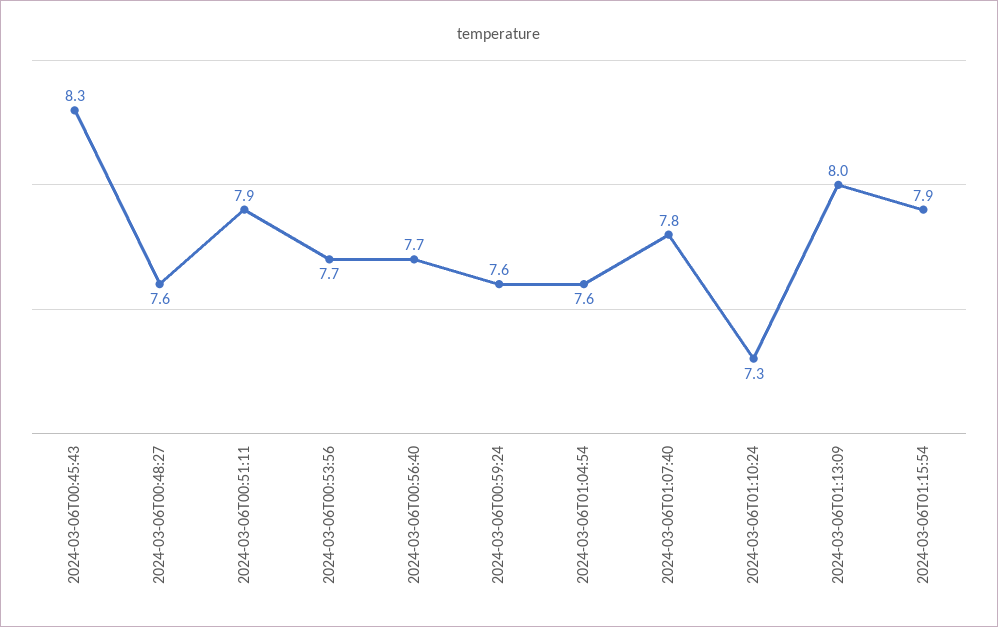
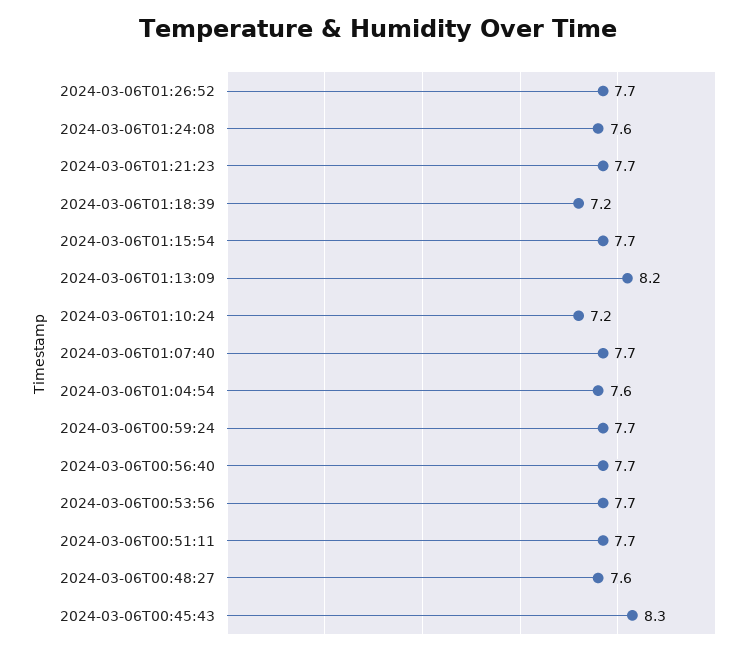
2024-03-06T00:51:11: 7.9 -> 7.7
2024-03-06T00:59:24: 7.6 -> 7.7
2024-03-06T01:07:40: 7.8 -> 7.7
2024-03-06T01:10:24: 7.3 -> 7.2
2024-03-06T01:13:09: 8 -> 8.2
2024-03-06T01:15:54: 7.9 -> 7.7
2024-03-06T01:26:52: none -> 7.7
2024-03-06T01:24:08: none -> 7.6
2024-03-06T01:21:23: none -> 7.7
2024-03-06T01:18:39: none -> 7.2

